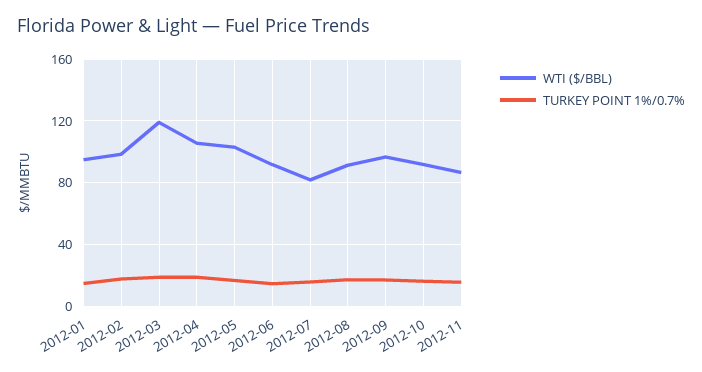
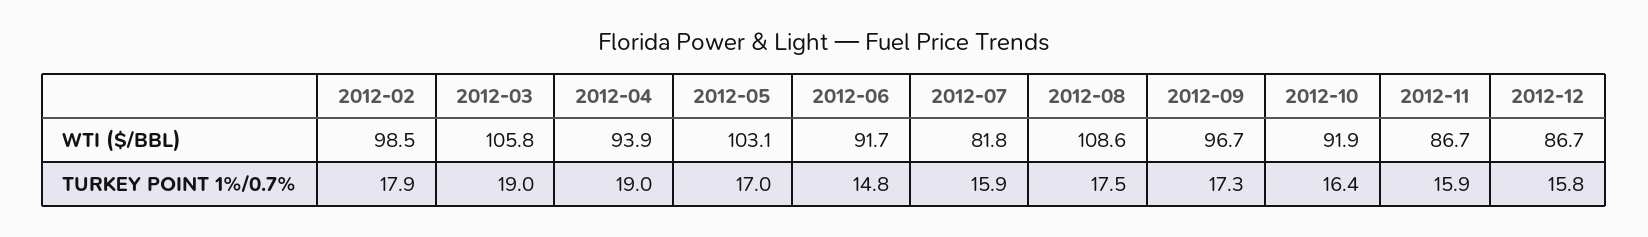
WTI ($/BBL), 2012-01: 95 -> none
TURKEY POINT 1%/0.7%, 2012-01: 15 -> none
WTI ($/BBL), 2012-03: 120 -> 105.8
WTI ($/BBL), 2012-04: 105 -> 93.9
WTI ($/BBL), 2012-08: 90 -> 108.6
WTI ($/BBL), 2012-12: none -> 86.7
TURKEY POINT 1%/0.7%, 2012-12: none -> 15.8

